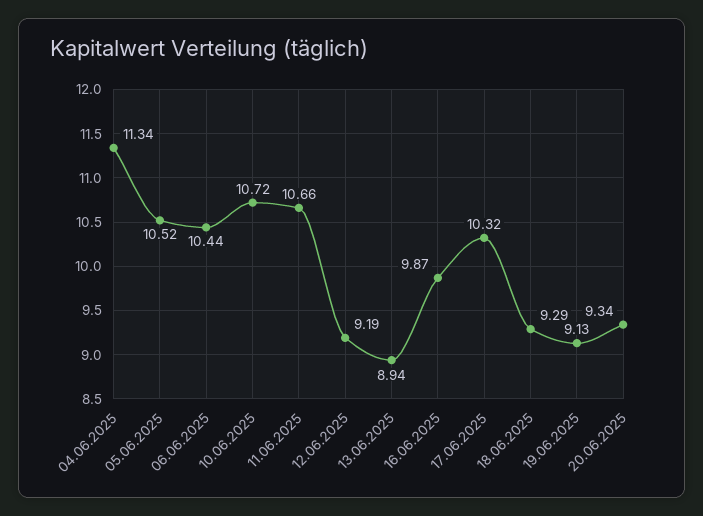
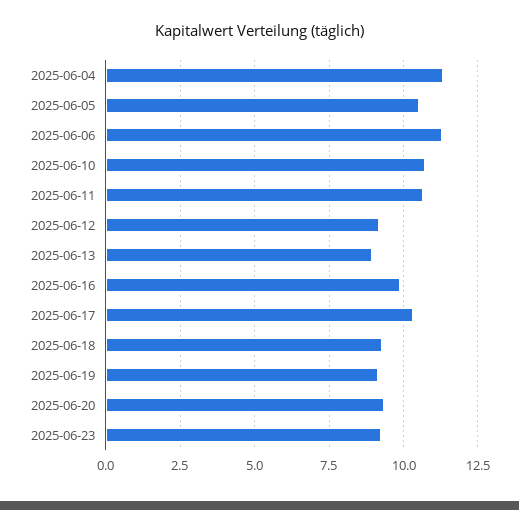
06.06.2025: 10.44 -> 11.25
2025-06-23: none -> 9.25

